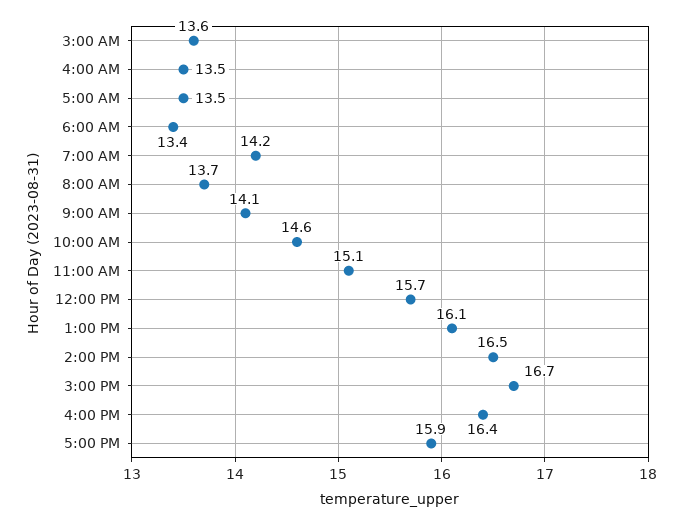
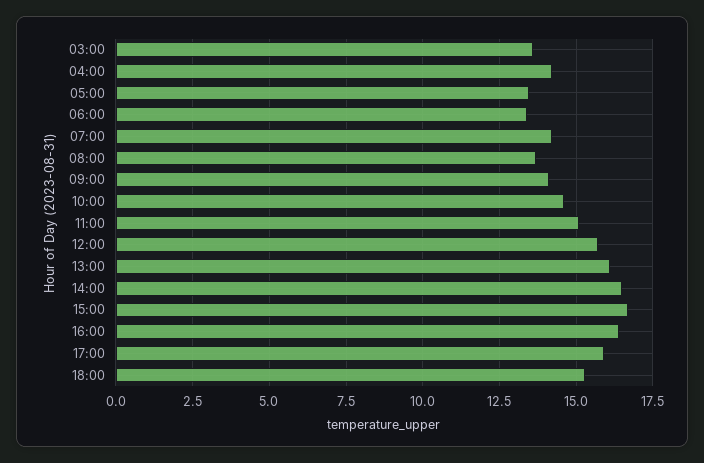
4:00 AM: 13.5 -> 14.25
18:00: none -> 15.25

